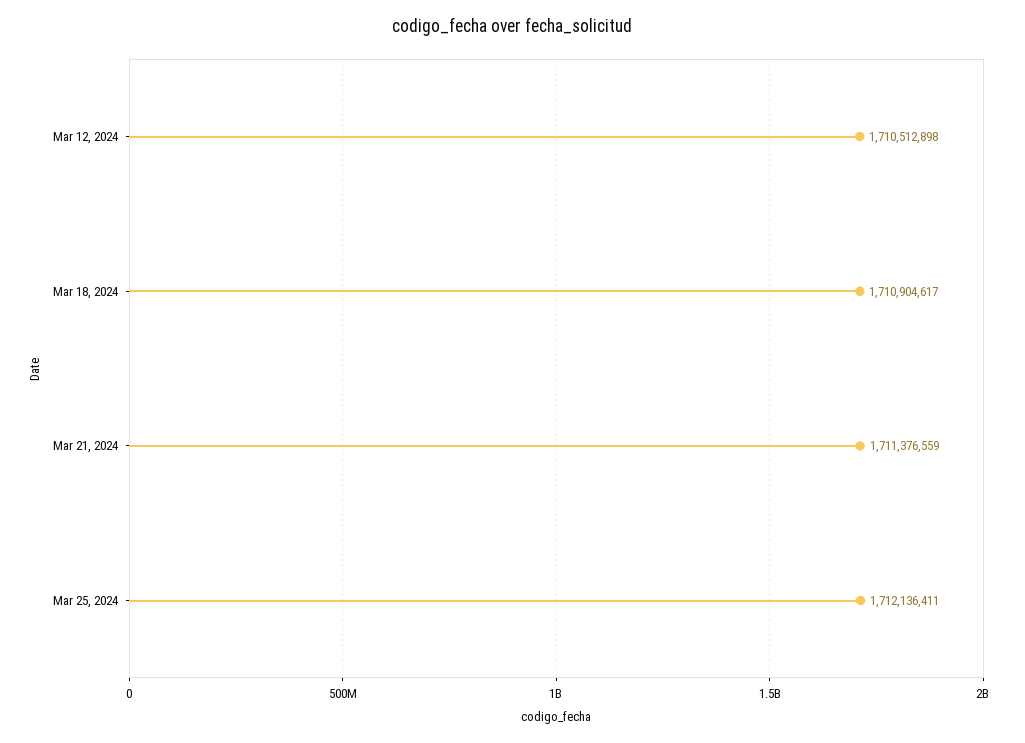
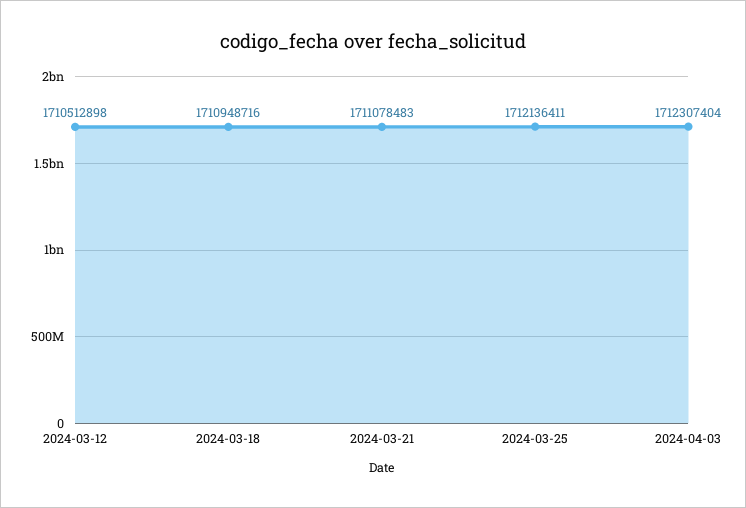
Mar 18, 2024: 1710904617 -> 1710948716
Mar 21, 2024: 1711376559 -> 1711078483
2024-04-03: none -> 1712307404

